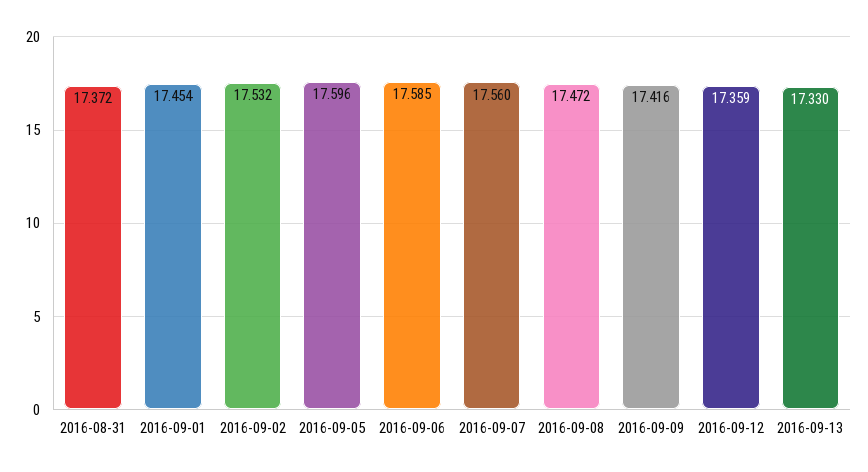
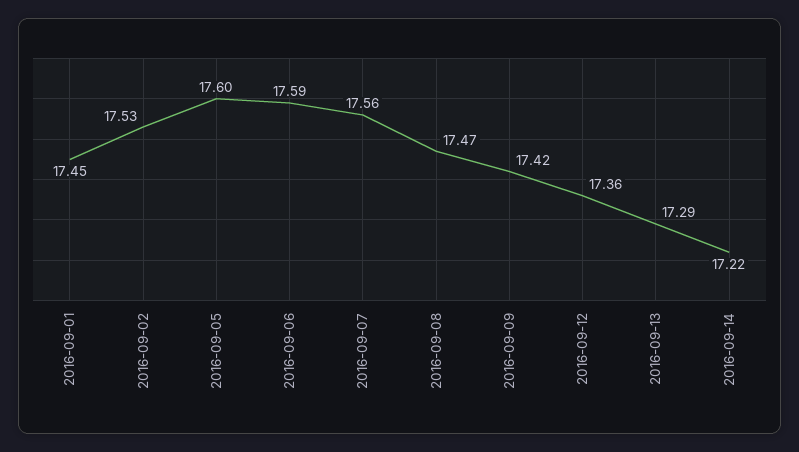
2016-08-31: 17.372 -> none
2016-09-13: 17.33 -> 17.29
2016-09-14: none -> 17.22

